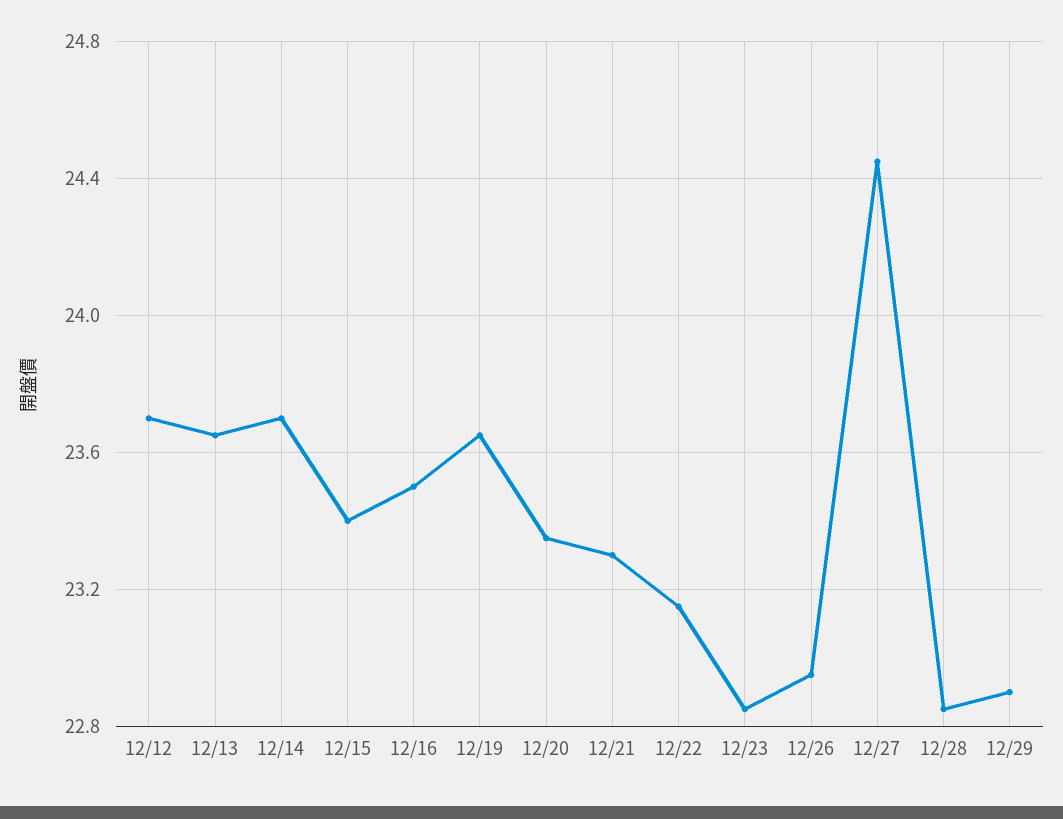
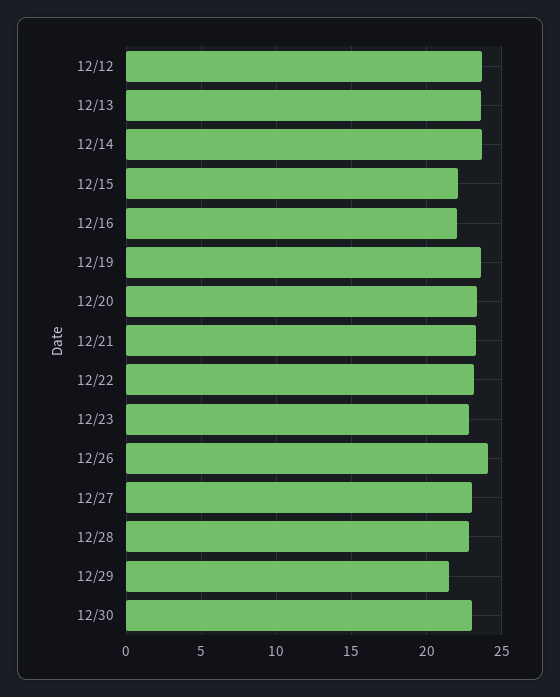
12/15: 23.4 -> 22
12/16: 23.5 -> 22
12/26: 22.95 -> 24
12/27: 24.45 -> 23
12/29: 22.9 -> 21.5
12/30: none -> 23

